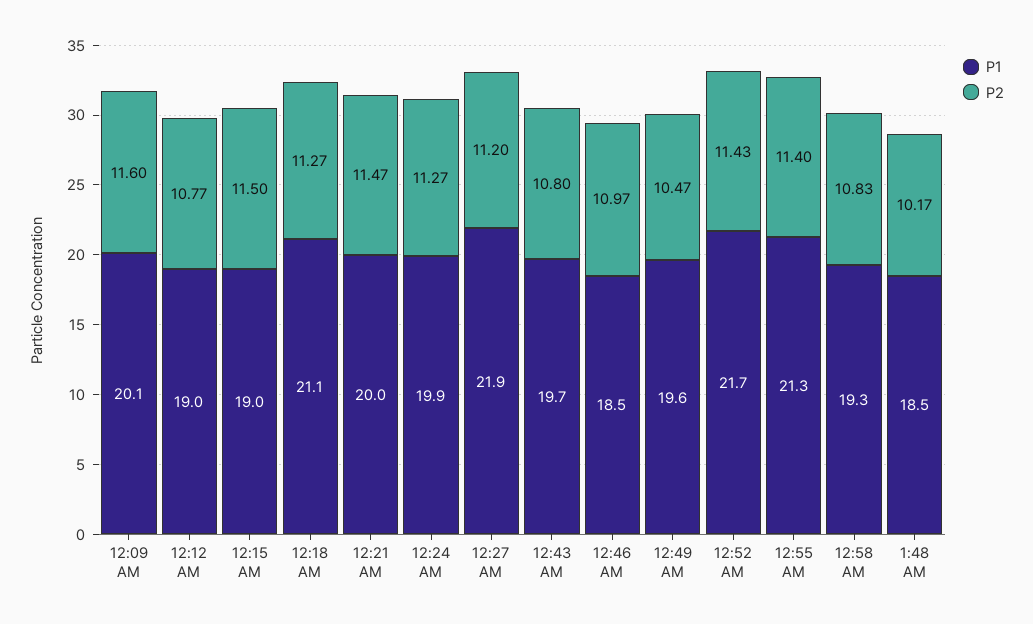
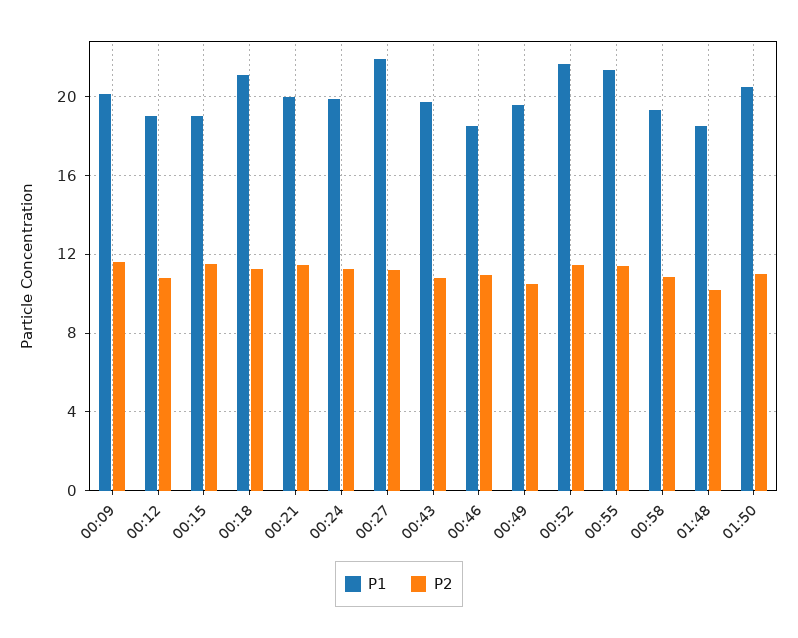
P1, 01:50: none -> 20.5
P2, 01:50: none -> 11

